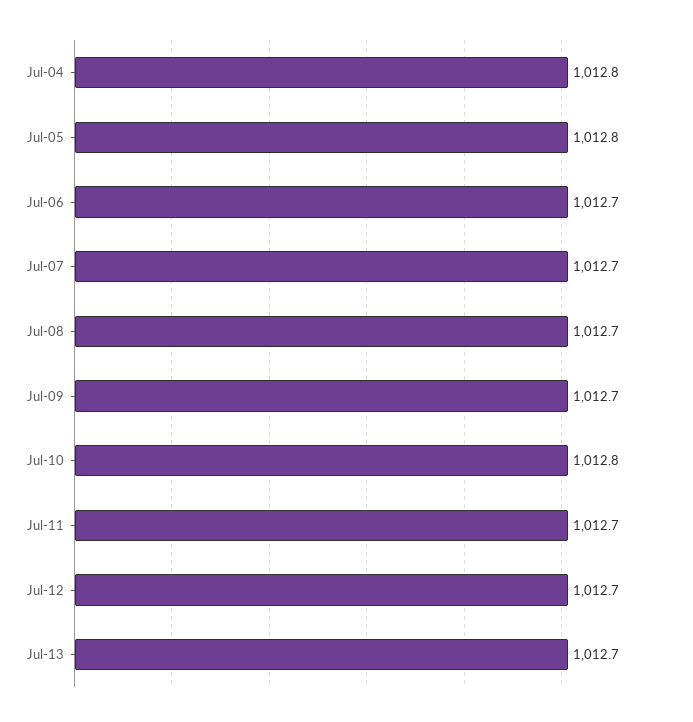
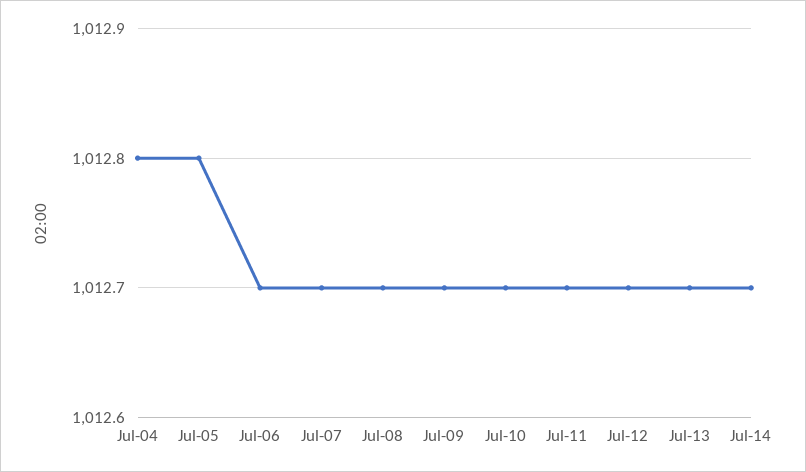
Jul-10: 1012.8 -> 1012.7
Jul-14: none -> 1012.7

